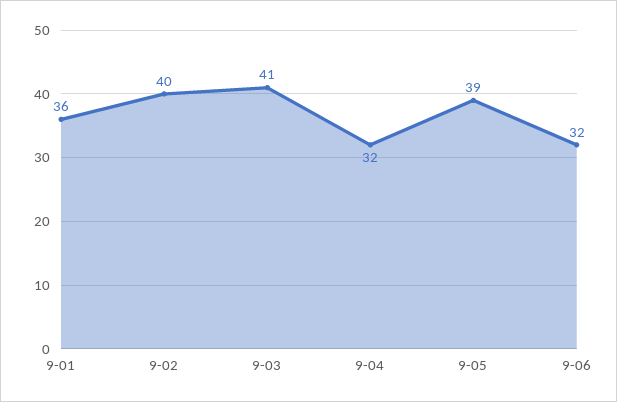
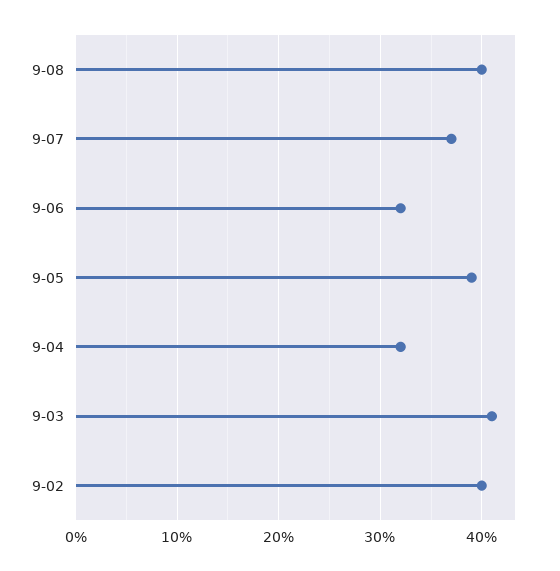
9-01: 36 -> none
9-08: none -> 40
9-07: none -> 37

